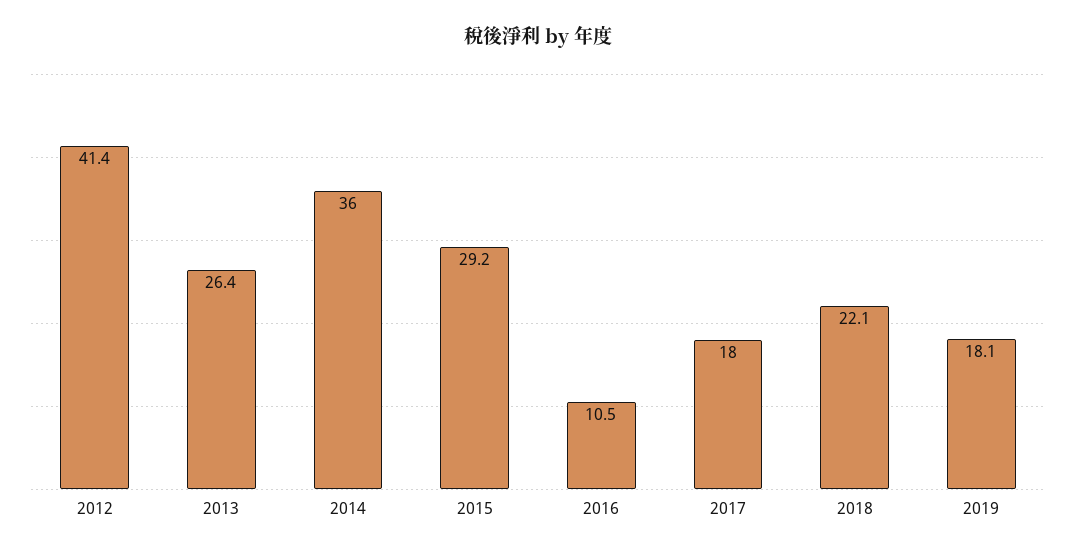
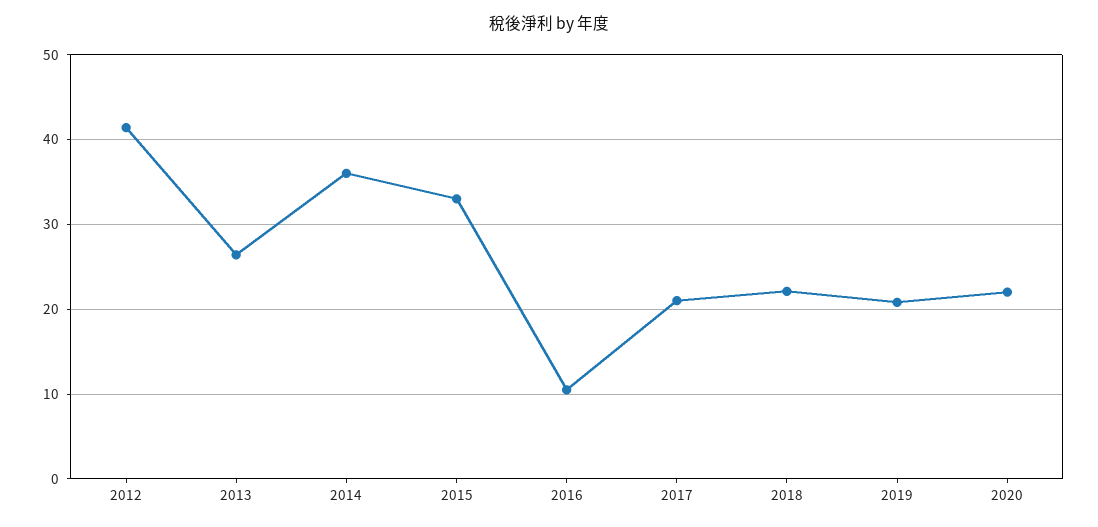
2015: 29.2 -> 33
2017: 18 -> 21
2019: 18.1 -> 21
2020: none -> 22

